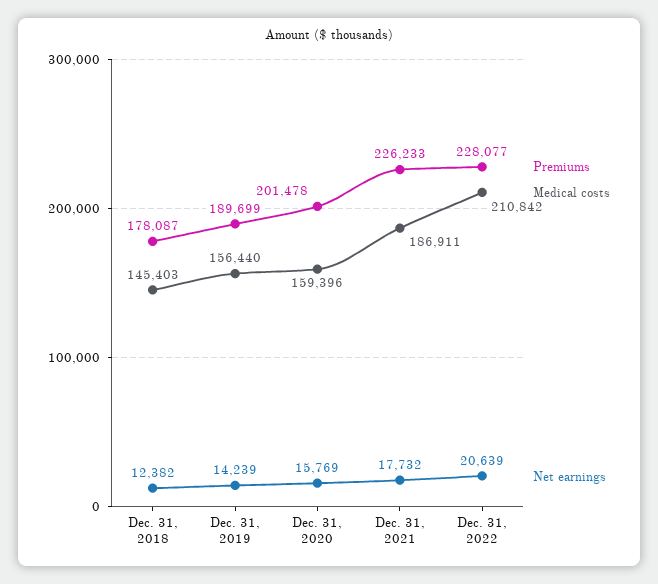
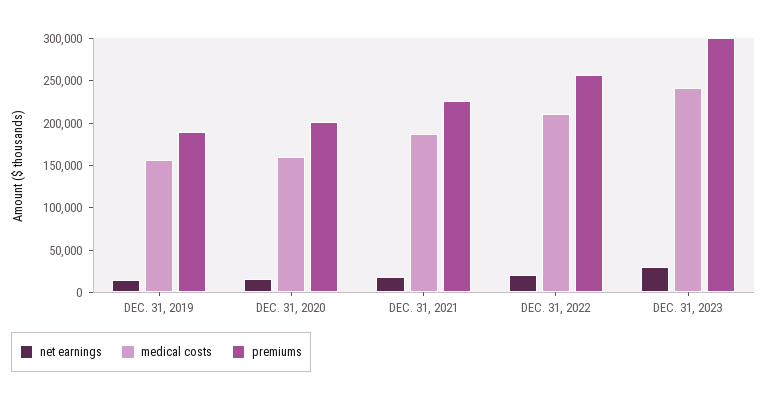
Premiums, Dec. 31, 2018: 178087 -> none
Medical costs, Dec. 31, 2018: 145403 -> none
Net earnings, Dec. 31, 2018: 12382 -> none
Premiums, Dec. 31, 2022: 228077 -> 260000
Net earnings, DEC. 31, 2023: none -> 30000
Medical costs, DEC. 31, 2023: none -> 240000
Premiums, DEC. 31, 2023: none -> 300000

